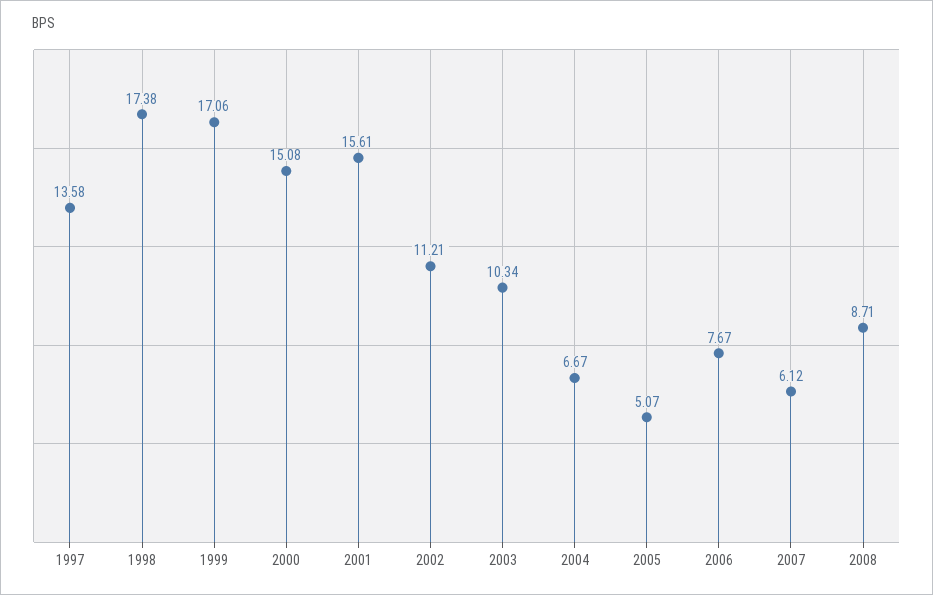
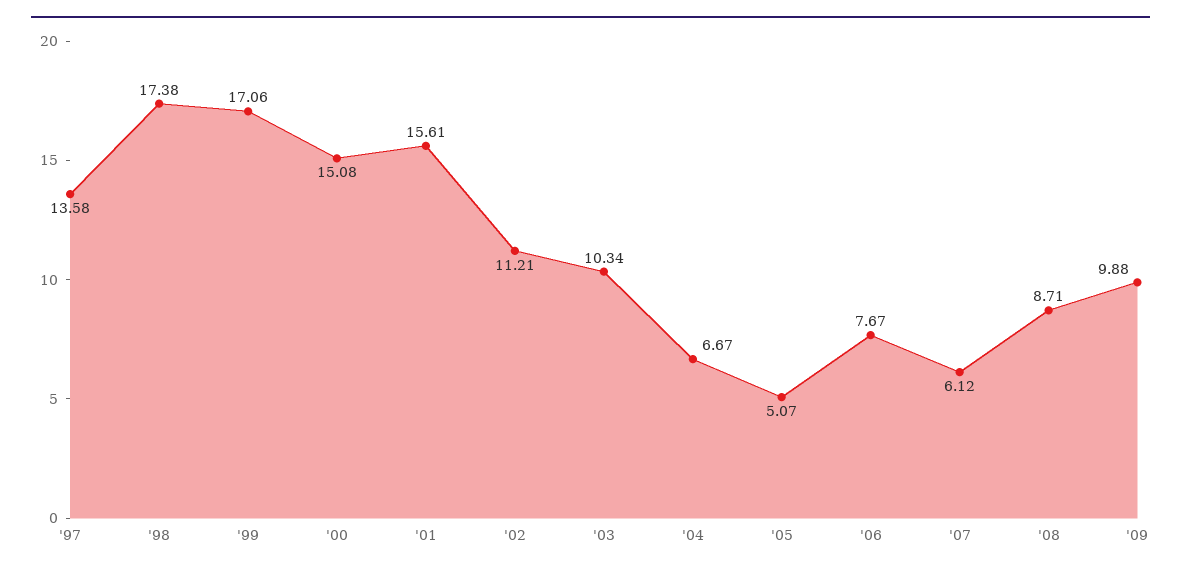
'09: none -> 9.88

